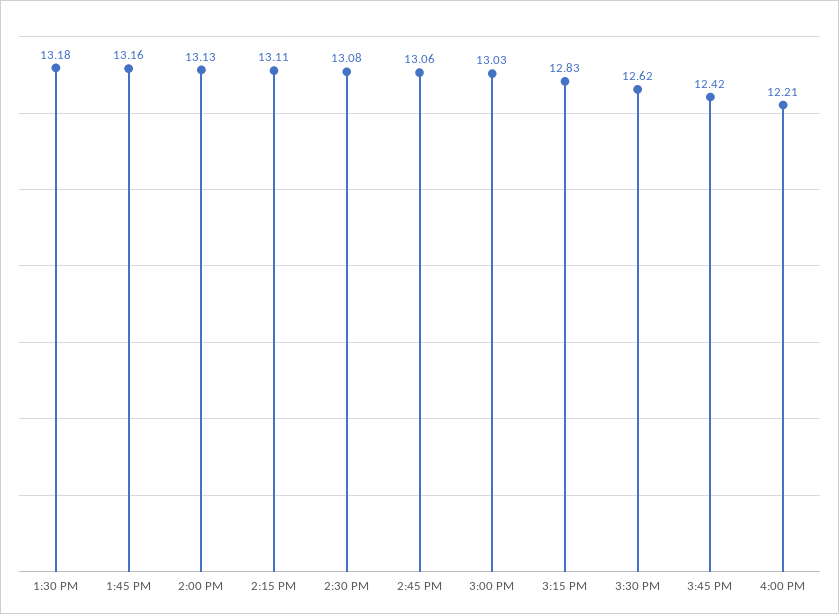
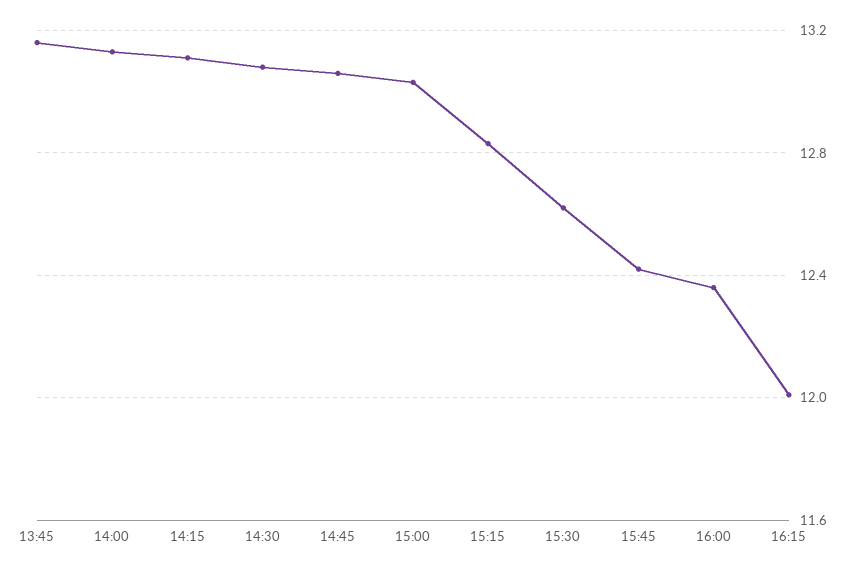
1:30 PM: 13.18 -> none
4:00 PM: 12.21 -> 12.35
16:15: none -> 12

